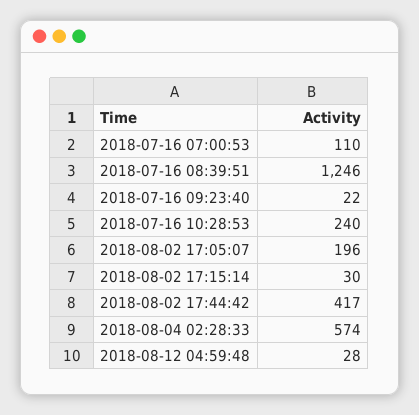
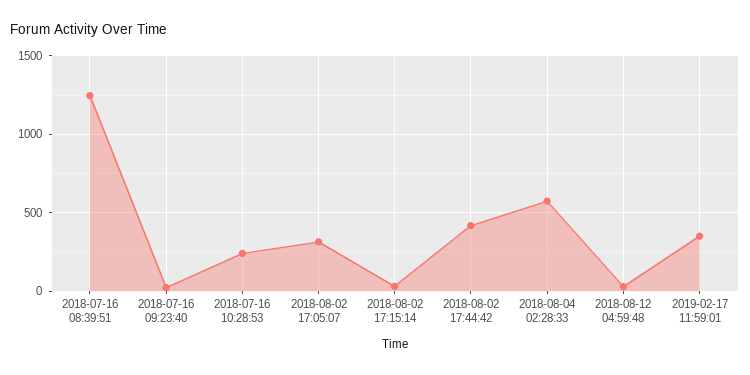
2018-07-16 07:00:53: 110 -> none
2018-08-02 17:05:07: 196 -> 300
2019-02-17 11:59:01: none -> 350

